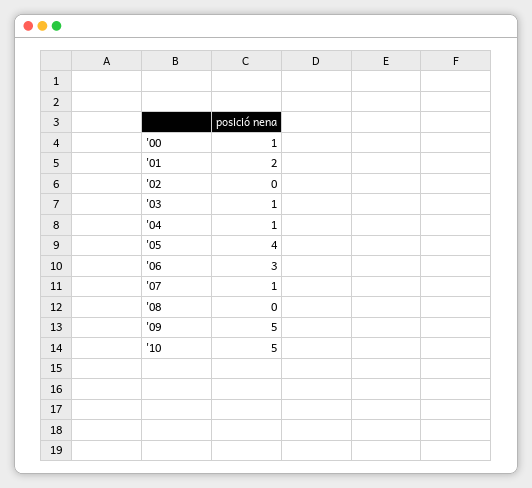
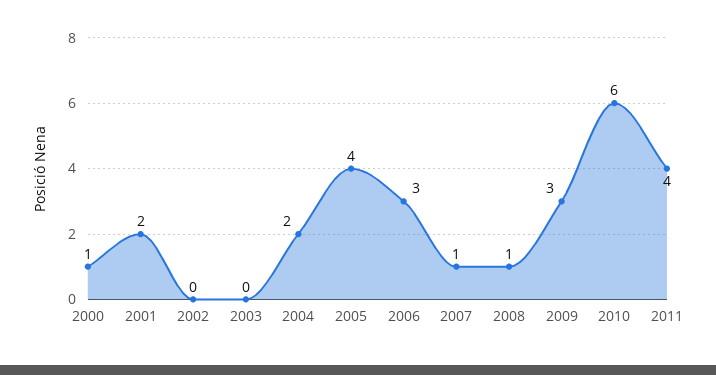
'03: 1 -> 0
'04: 1 -> 2
'08: 0 -> 1
'09: 5 -> 3
'10: 5 -> 6
2011: none -> 4

